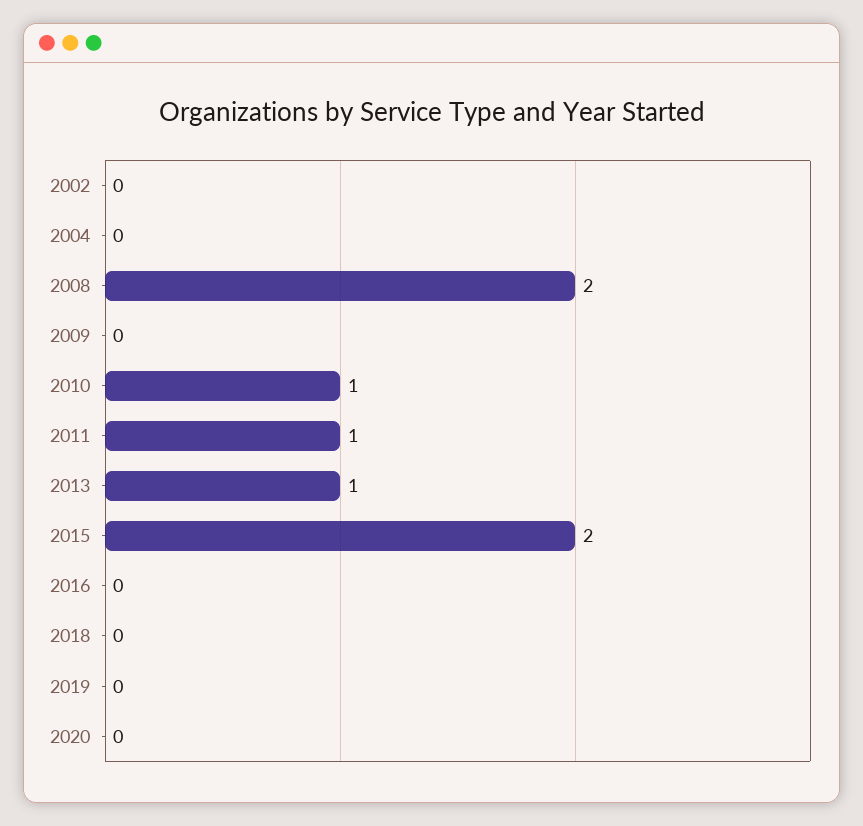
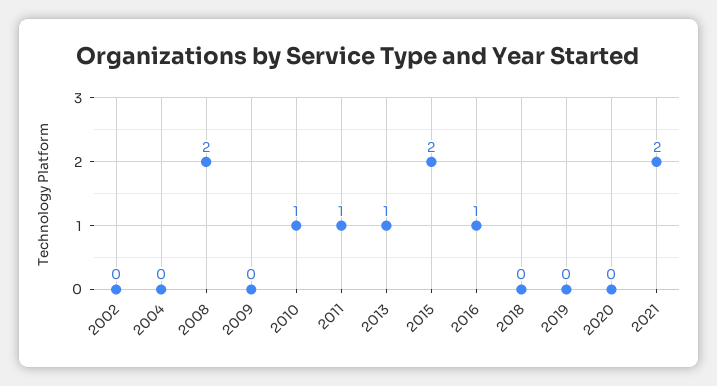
2016: 0 -> 1
2021: none -> 2

